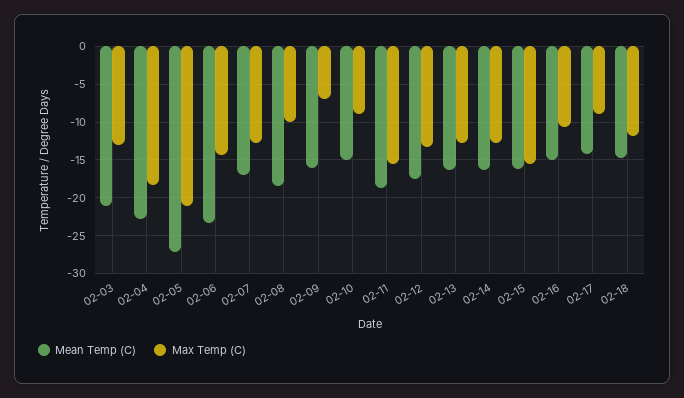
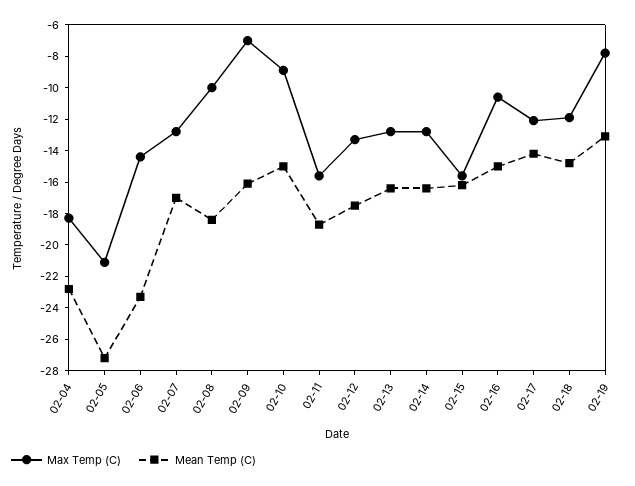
Mean Temp (C), 02-03: -21 -> none
Max Temp (C), 02-03: -13 -> none
Max Temp (C), 02-17: -9 -> -12
Max Temp (C), 02-19: none -> -8
Mean Temp (C), 02-19: none -> -13

